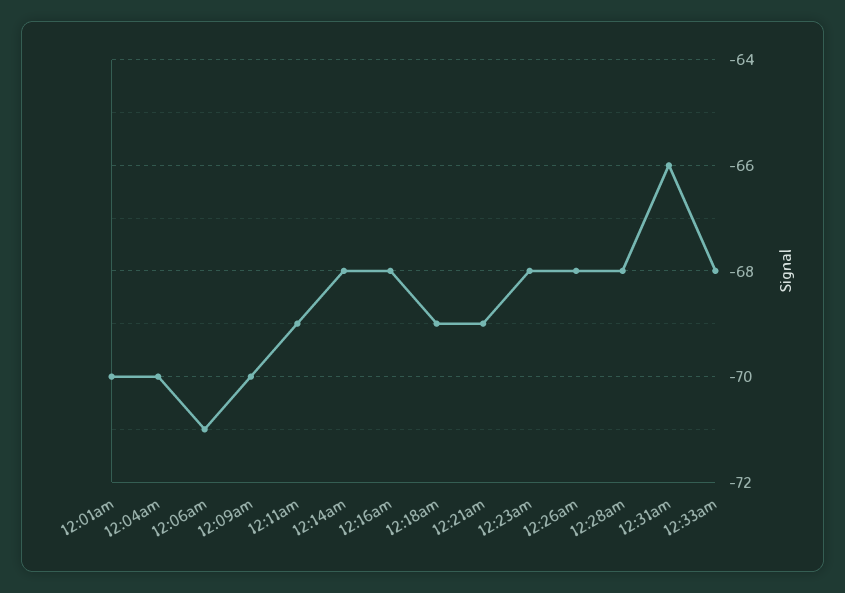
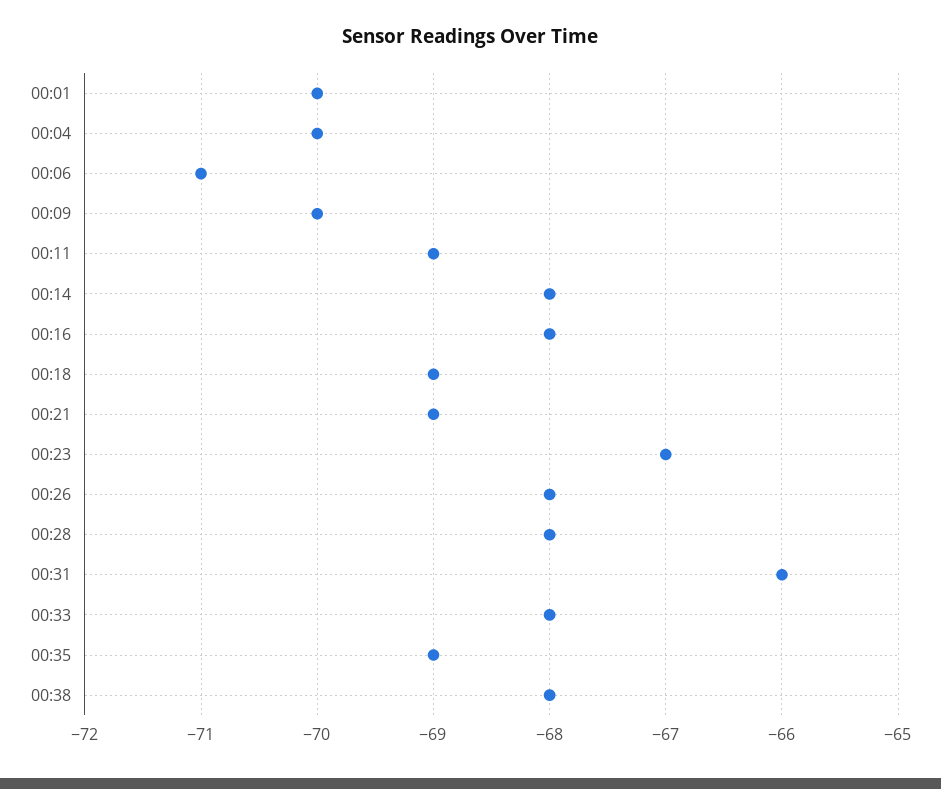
12:23am: -68 -> -67
00:35: none -> -69
00:38: none -> -68

